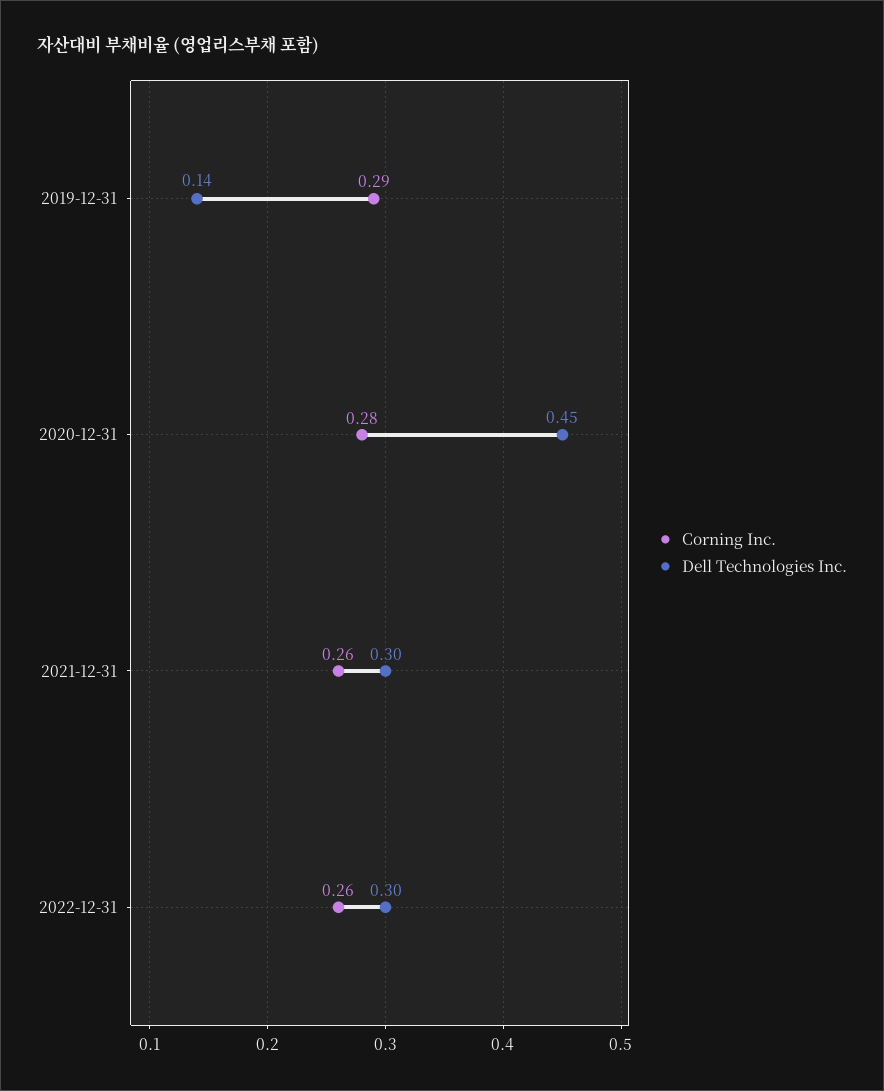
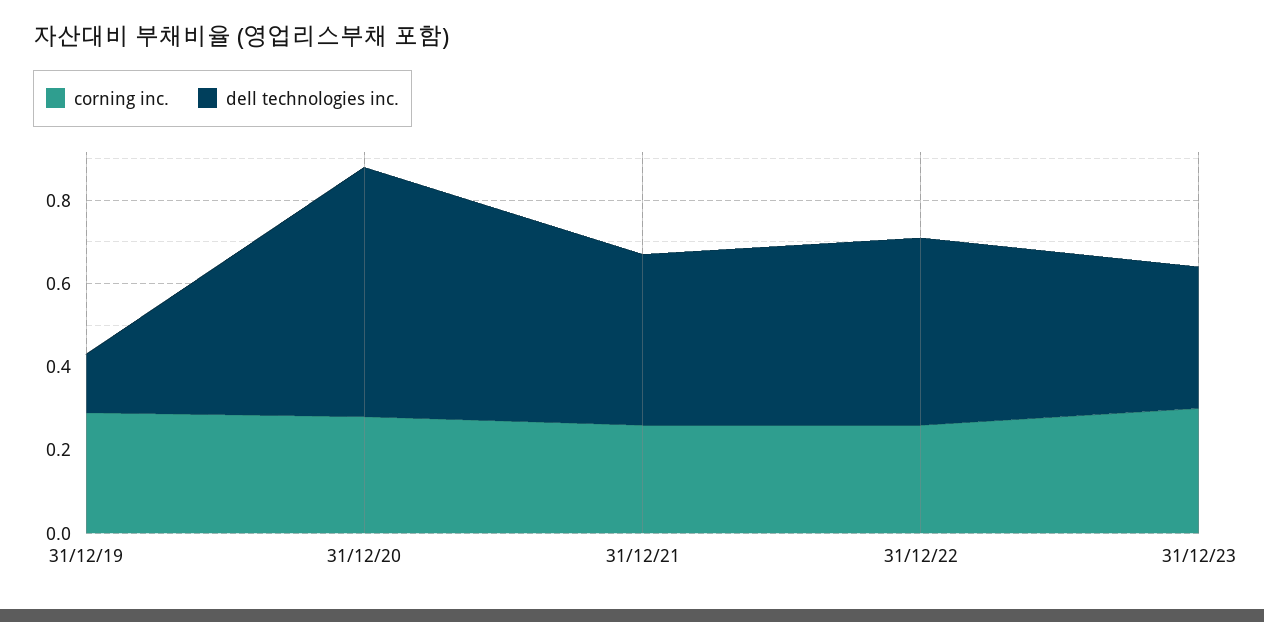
Dell Technologies Inc., 2020-12-31: 0.45 -> 0.6
Dell Technologies Inc., 2021-12-31: 0.3 -> 0.4
Dell Technologies Inc., 2022-12-31: 0.3 -> 0.45
Corning Inc., 31/12/23: none -> 0.3
Dell Technologies Inc., 31/12/23: none -> 0.35

